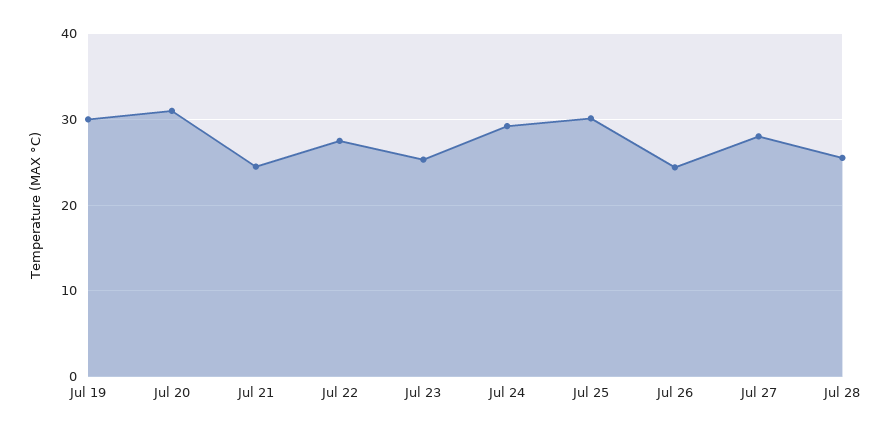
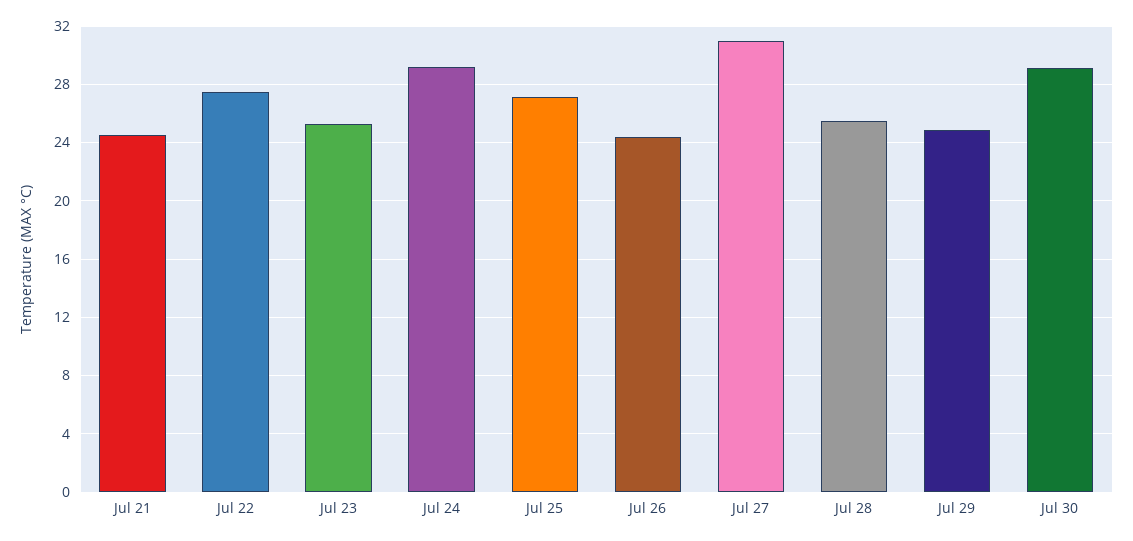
Jul 19: 30 -> none
Jul 20: 31 -> none
Jul 25: 30 -> 27
Jul 27: 28 -> 31
Jul 29: none -> 25
Jul 30: none -> 29

